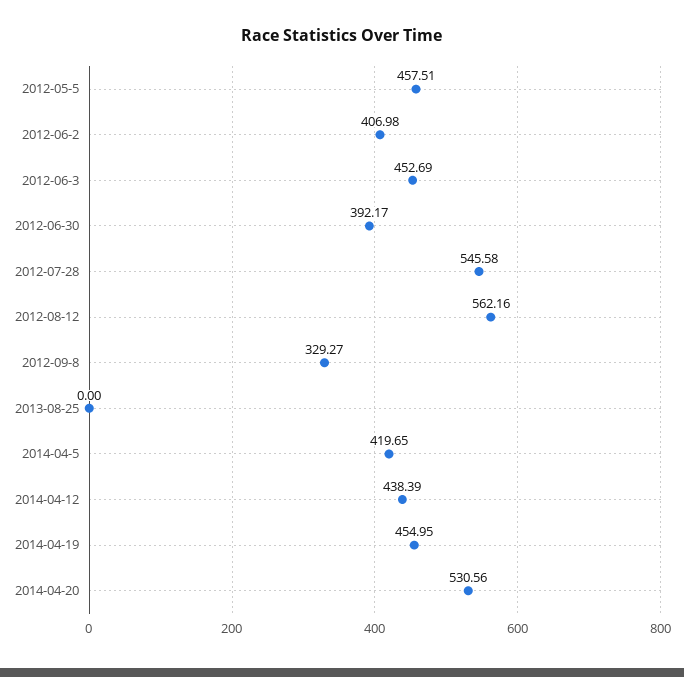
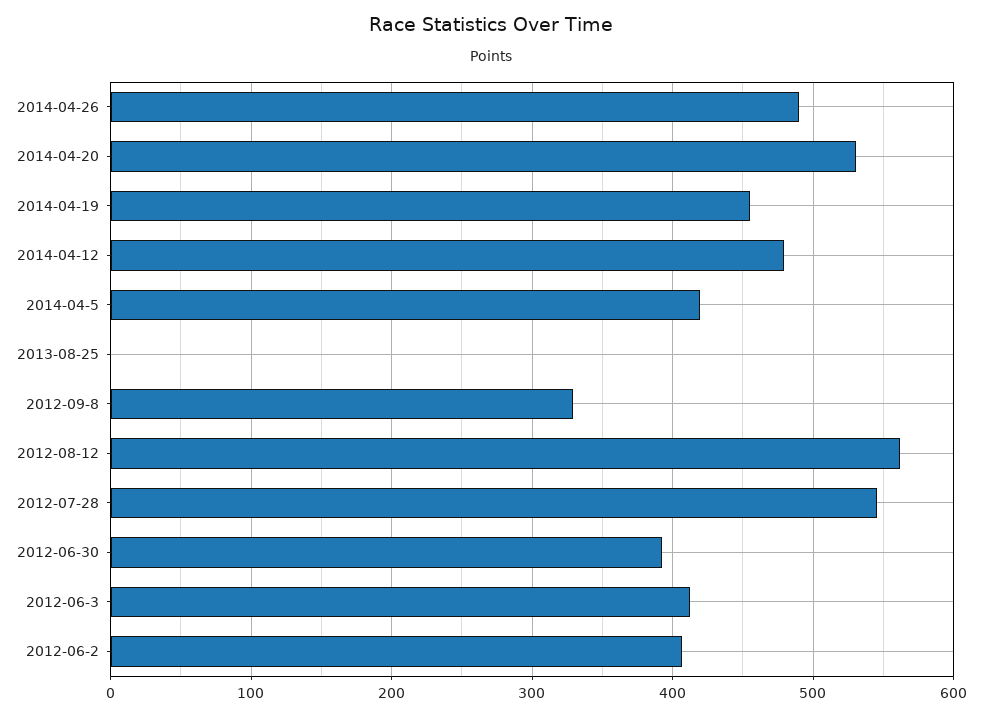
2012-05-5: 457.51 -> none
2012-06-3: 452.69 -> 410
2014-04-12: 438.39 -> 480
2014-04-26: none -> 490

